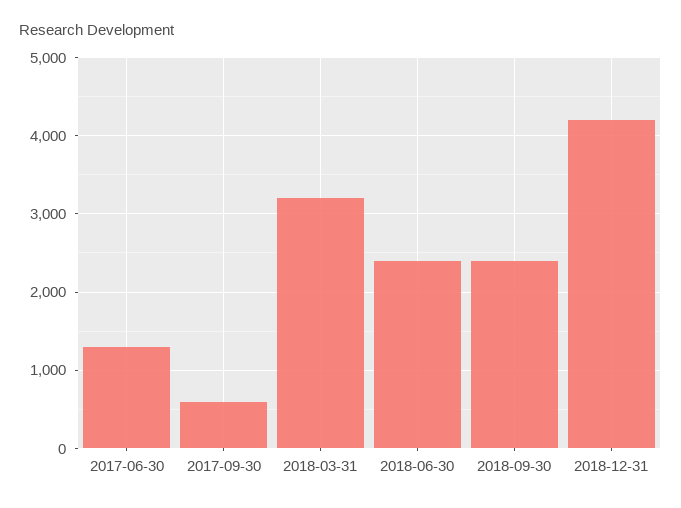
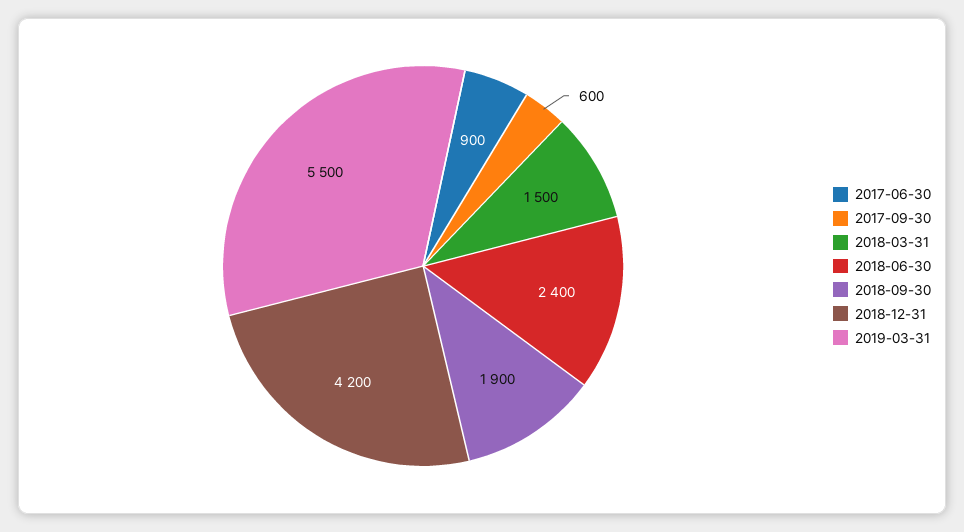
2017-06-30: 1300 -> 900
2018-03-31: 3200 -> 1500
2018-09-30: 2400 -> 1900
2019-03-31: none -> 5500

